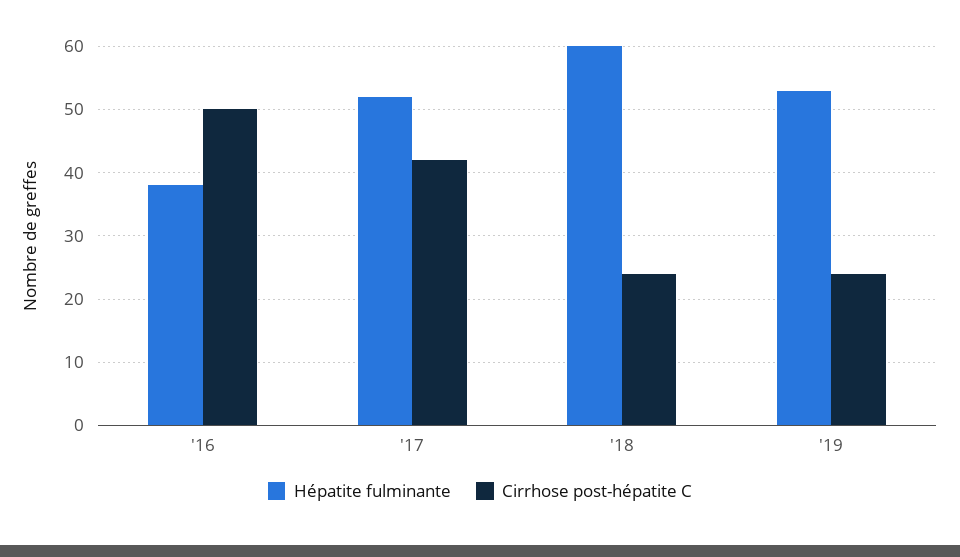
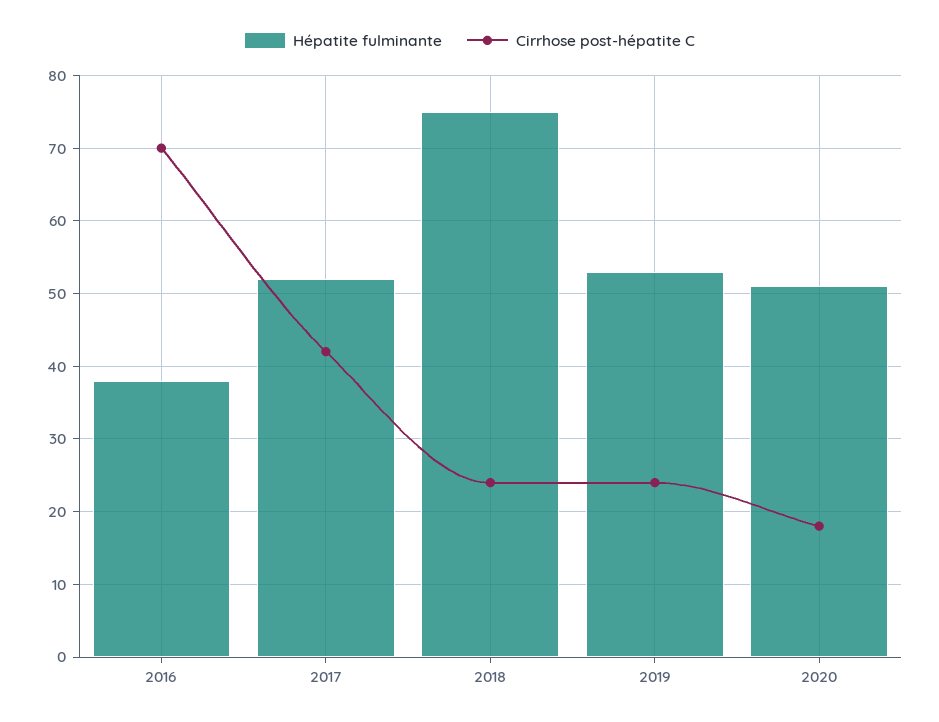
Cirrhose post-hépatite C, '16: 50 -> 70
Hépatite fulminante, '18: 60 -> 75
Hépatite fulminante, 2020: none -> 51
Cirrhose post-hépatite C, 2020: none -> 18

